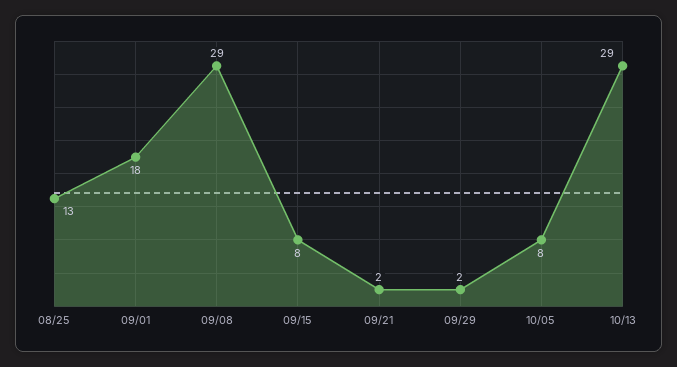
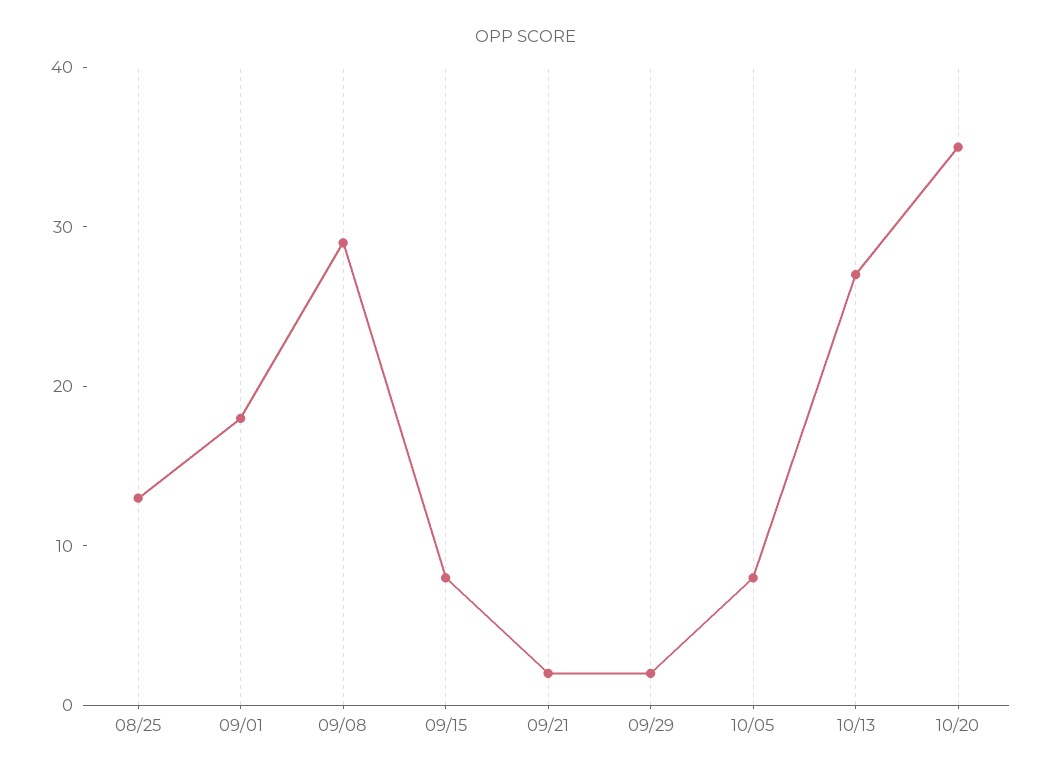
10/13: 29 -> 27
10/20: none -> 35

